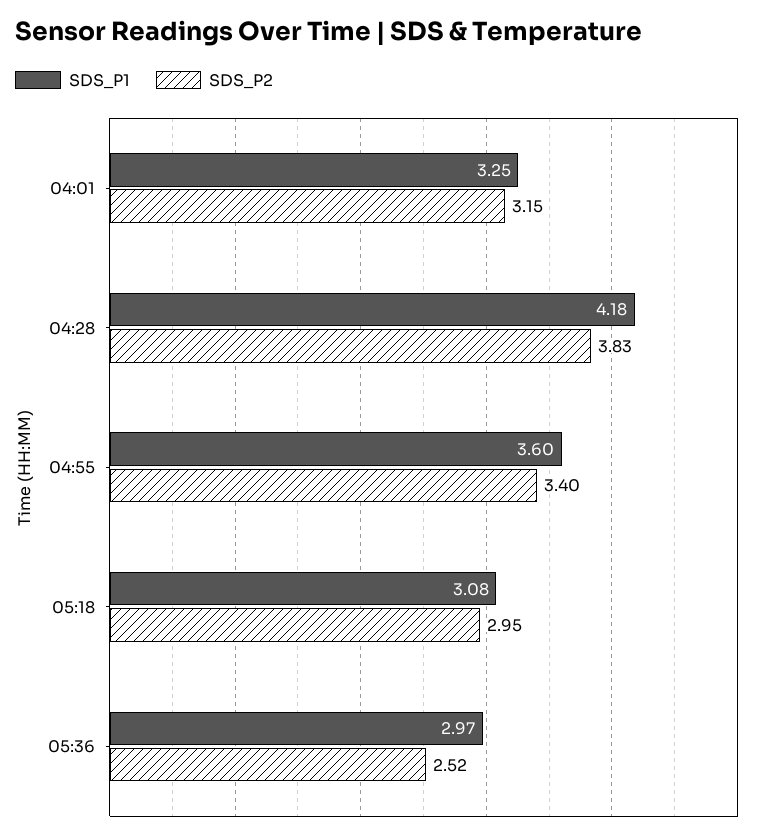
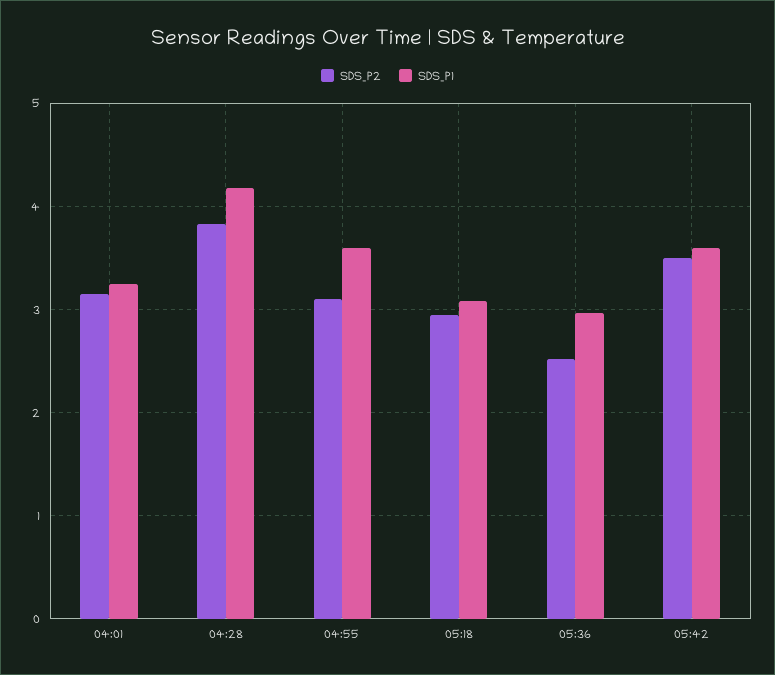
SDS_P2, 04:55: 3.4 -> 3.1
SDS_P2, 05:42: none -> 3.5
SDS_P1, 05:42: none -> 3.6

